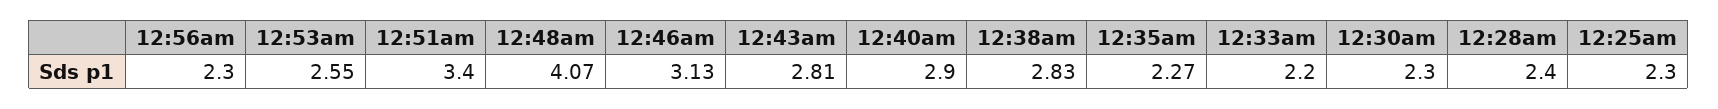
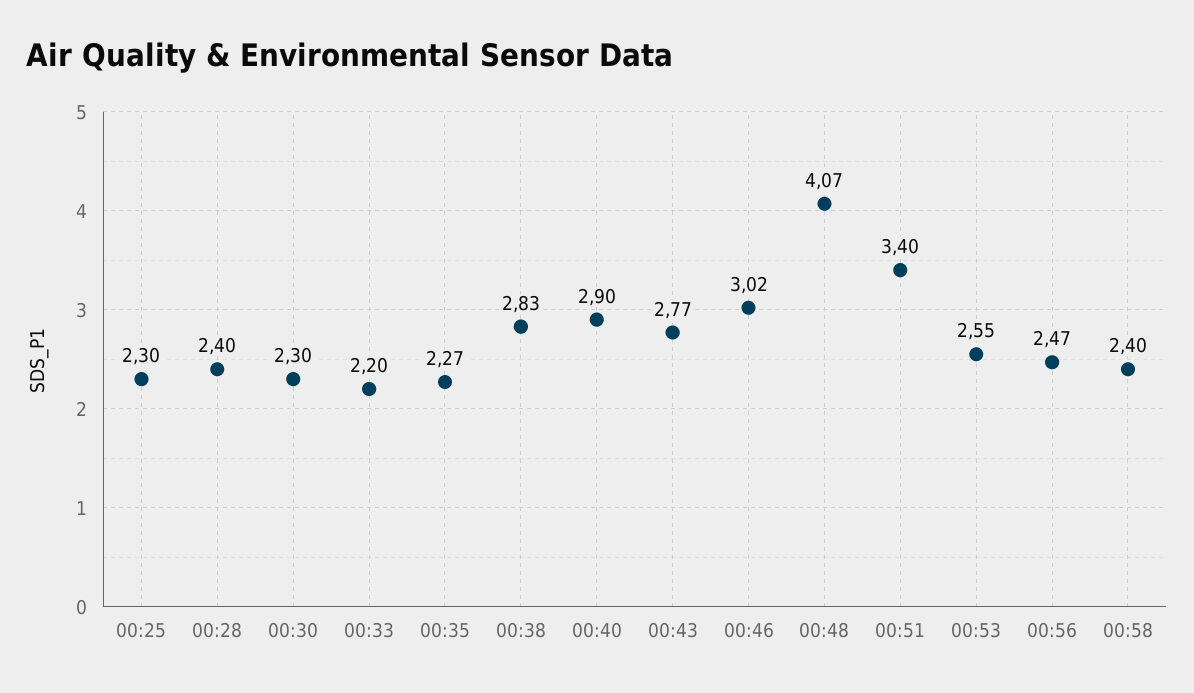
12:56am: 2.3 -> 2.47
12:46am: 3.13 -> 3.02
12:43am: 2.81 -> 2.77
00:58: none -> 2.4

